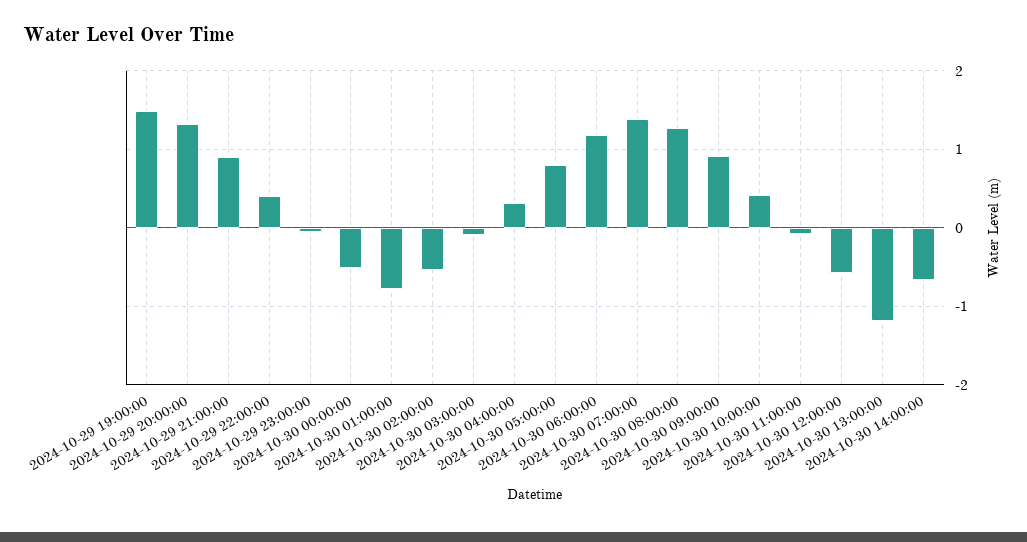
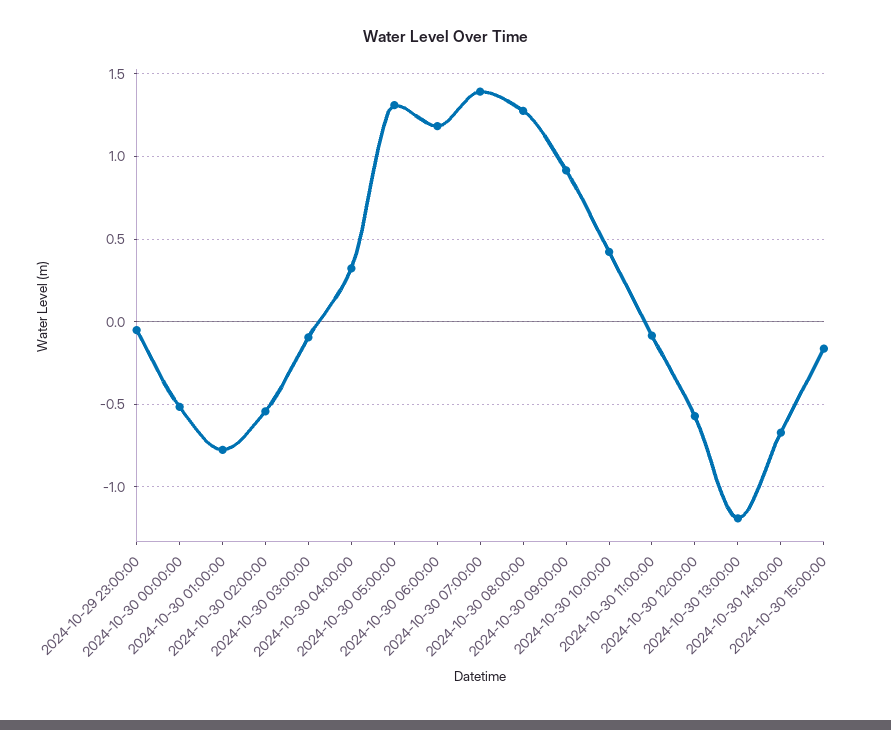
2024-10-29 19:00:00: 1.5 -> none
2024-10-29 20:00:00: 1.3 -> none
2024-10-29 21:00:00: 0.9 -> none
2024-10-29 22:00:00: 0.4 -> none
2024-10-30 05:00:00: 0.8 -> 1.3
2024-10-30 15:00:00: none -> -0.15

